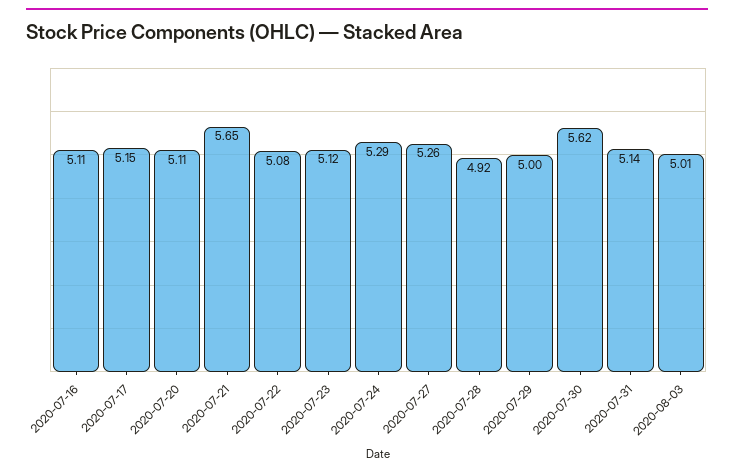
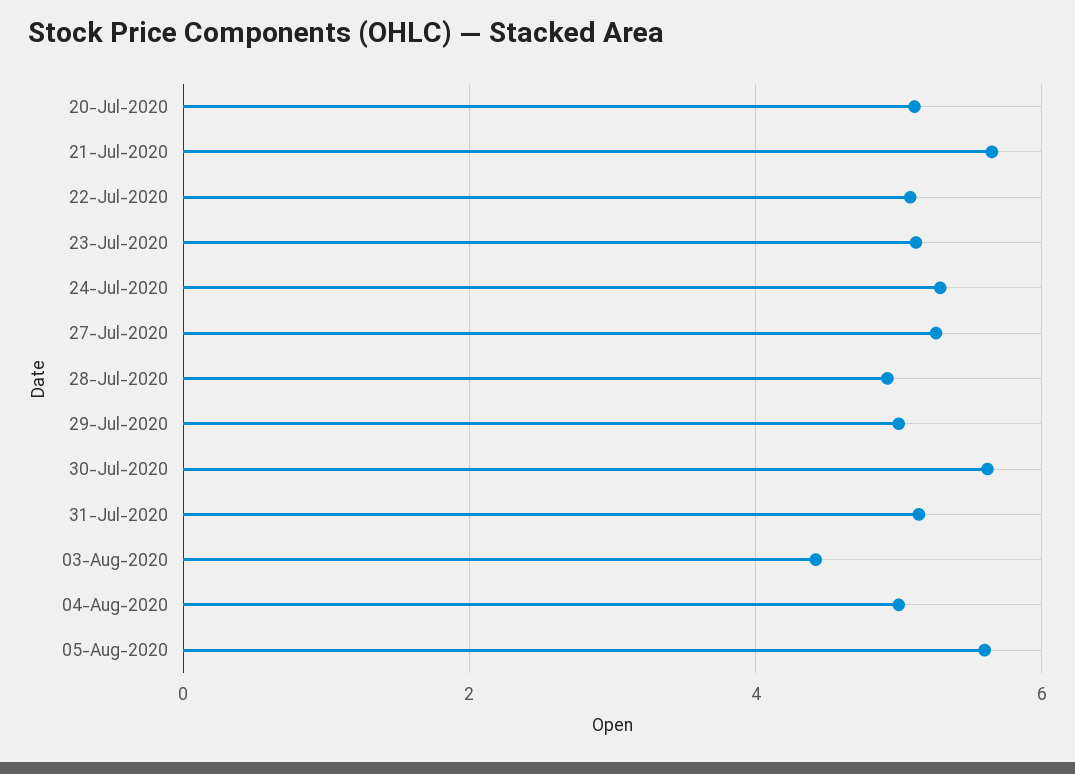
2020-07-16: 5.11 -> none
2020-07-17: 5.15 -> none
2020-08-03: 5.01 -> 4.4
04-Aug-2020: none -> 5
05-Aug-2020: none -> 5.6

